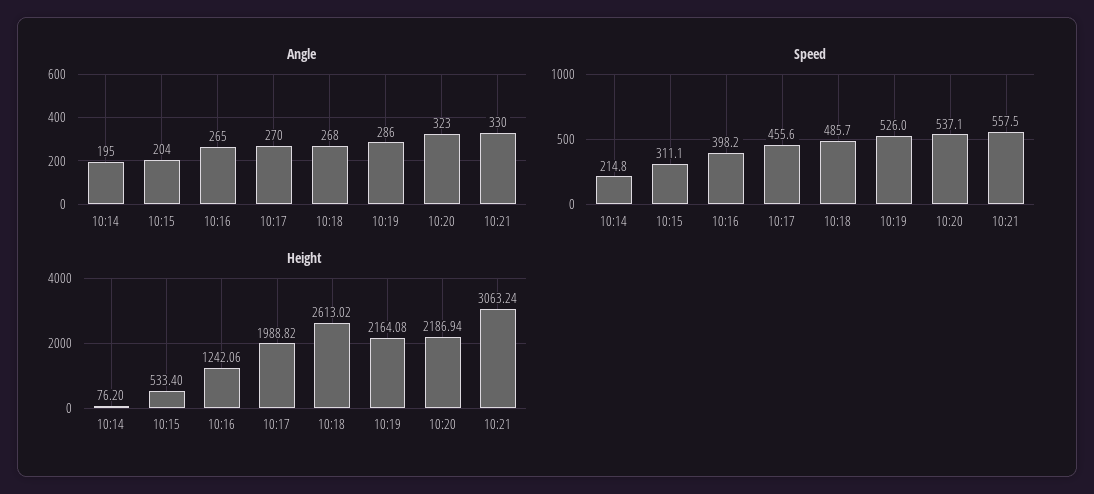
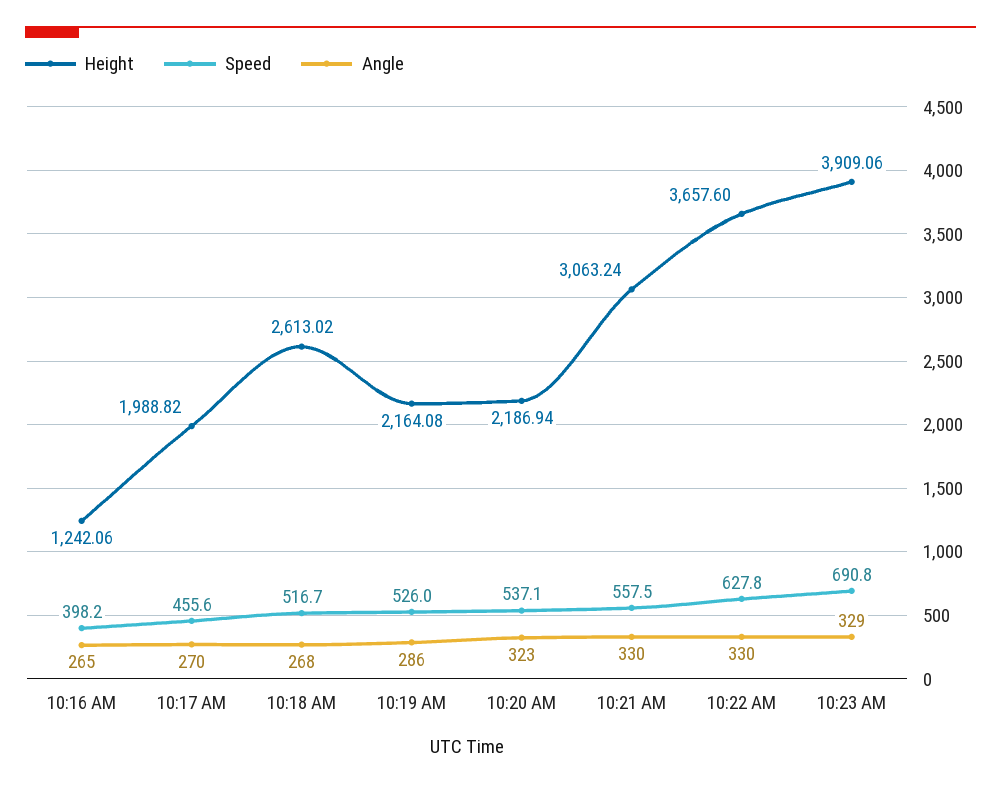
Angle, 10:14: 195 -> none
Angle, 10:15: 204 -> none
Speed, 10:14: 214.8 -> none
Speed, 10:15: 311.1 -> none
Speed, 10:18: 485.7 -> 516.7
Height, 10:14: 76.2 -> none
Height, 10:15: 533.4 -> none
Height, 10:22 AM: none -> 3657.6
Speed, 10:22 AM: none -> 627.8
Angle, 10:22 AM: none -> 330
Height, 10:23 AM: none -> 3909.06
Speed, 10:23 AM: none -> 690.8
Angle, 10:23 AM: none -> 329

